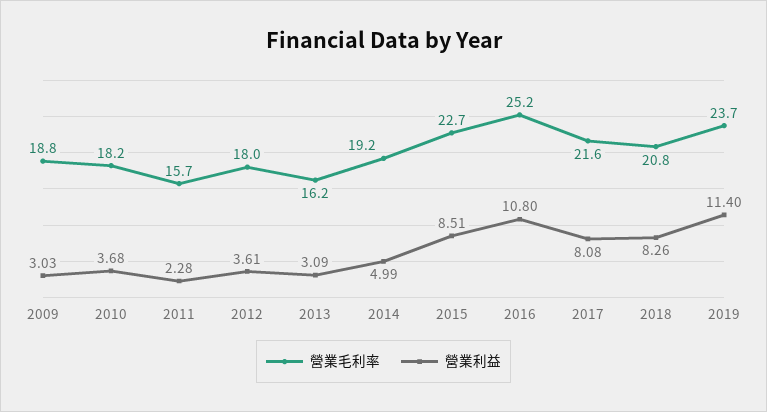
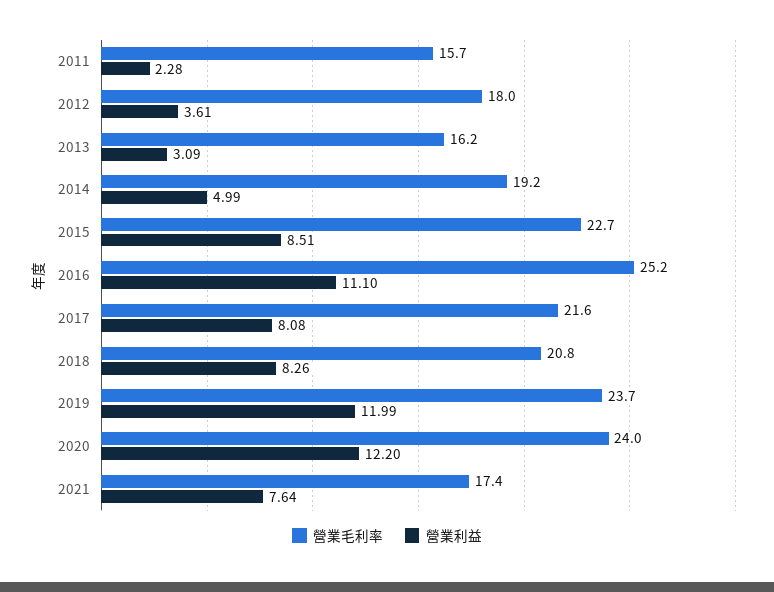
營業毛利率, 2009: 18.8 -> none
營業利益, 2009: 3.03 -> none
營業毛利率, 2010: 18.2 -> none
營業利益, 2010: 3.68 -> none
營業利益, 2016: 10.8 -> 11.1
營業利益, 2019: 11.4 -> 11.99
營業毛利率, 2020: none -> 24
營業利益, 2020: none -> 12.2
營業毛利率, 2021: none -> 17.4
營業利益, 2021: none -> 7.64

